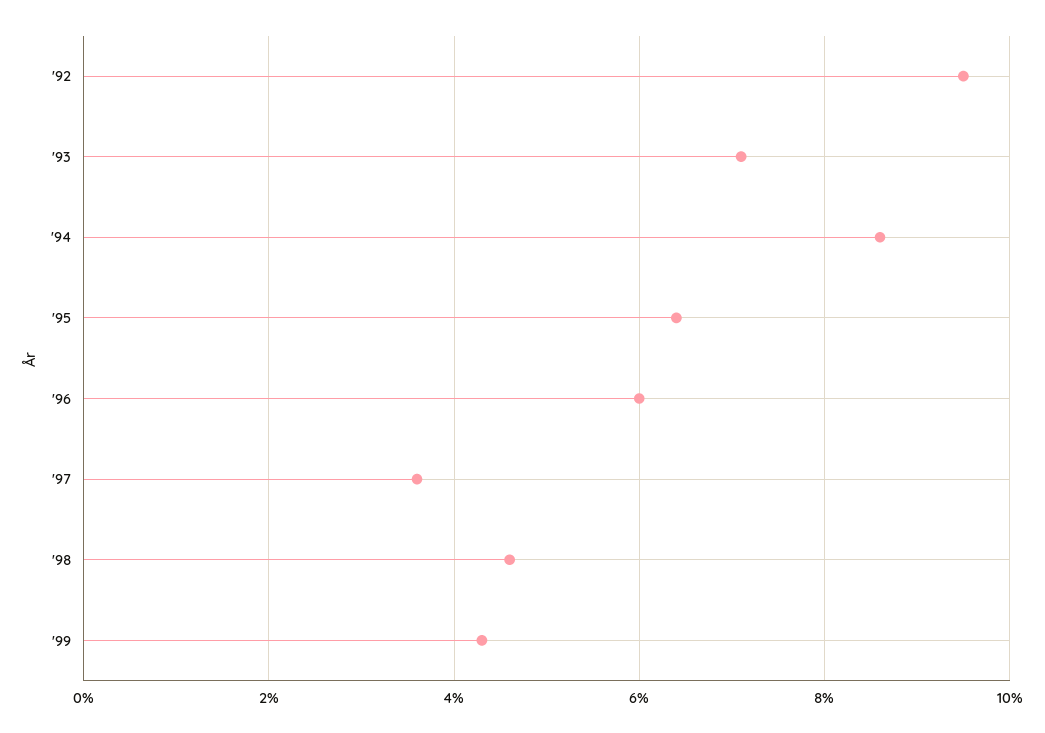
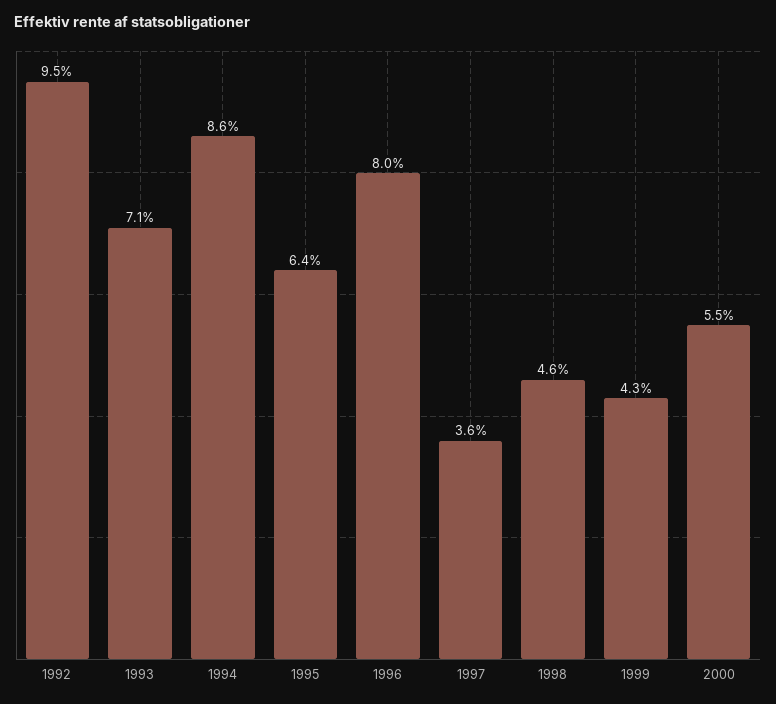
'96: 6 -> 8
2000: none -> 5.5

